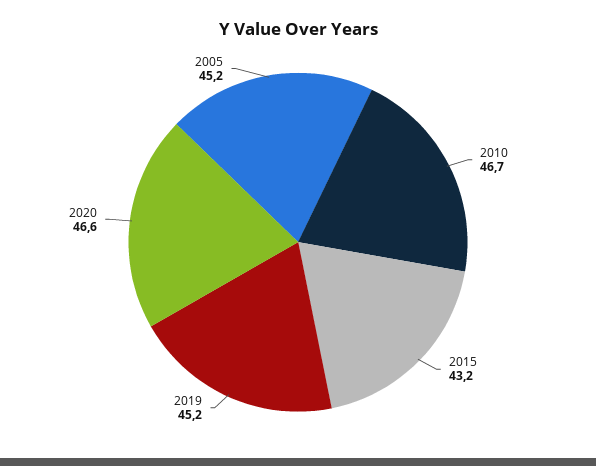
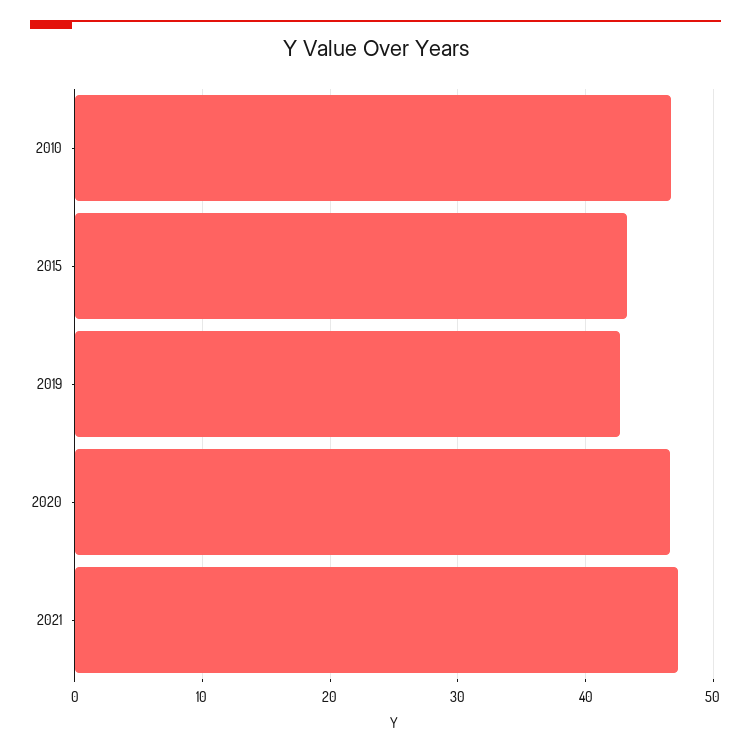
2019: 45.2 -> 43
2005: 45.2 -> none
2021: none -> 47

